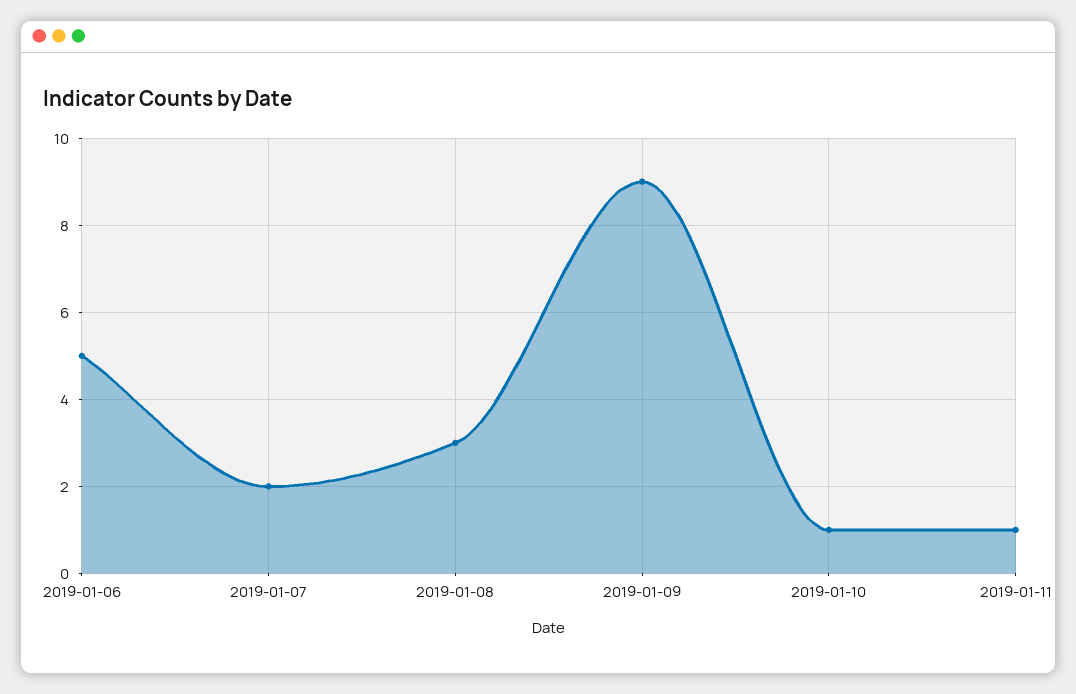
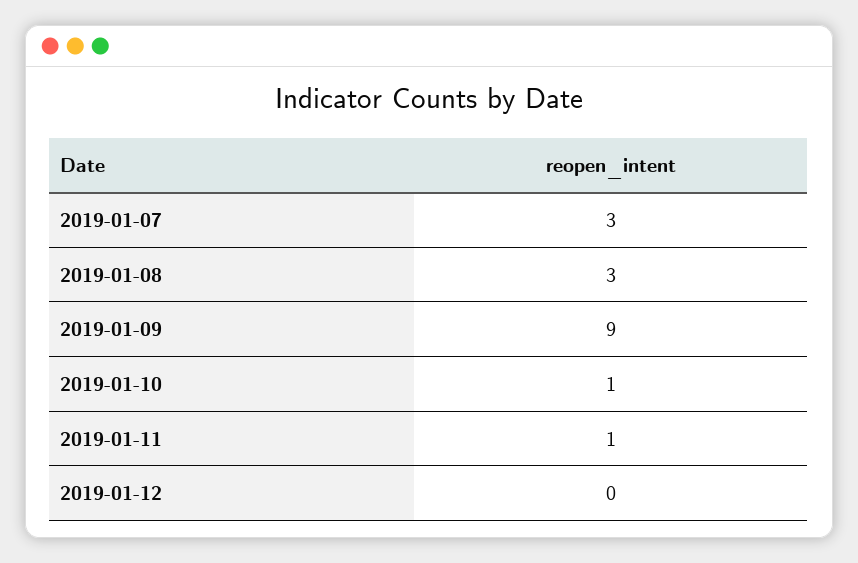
2019-01-06: 5 -> none
2019-01-07: 2 -> 3
2019-01-12: none -> 0

